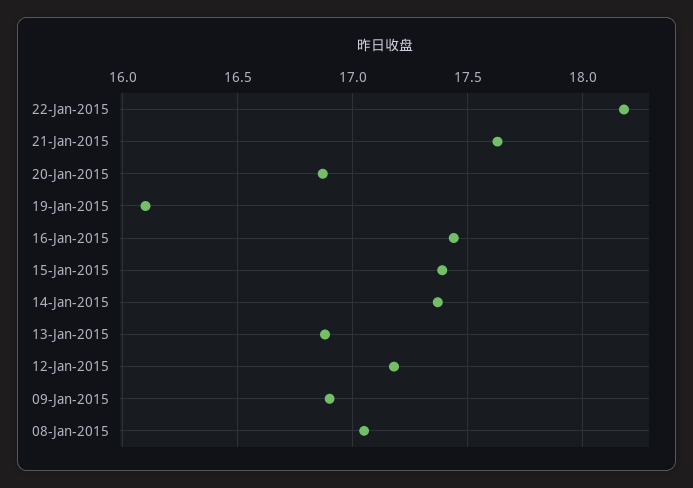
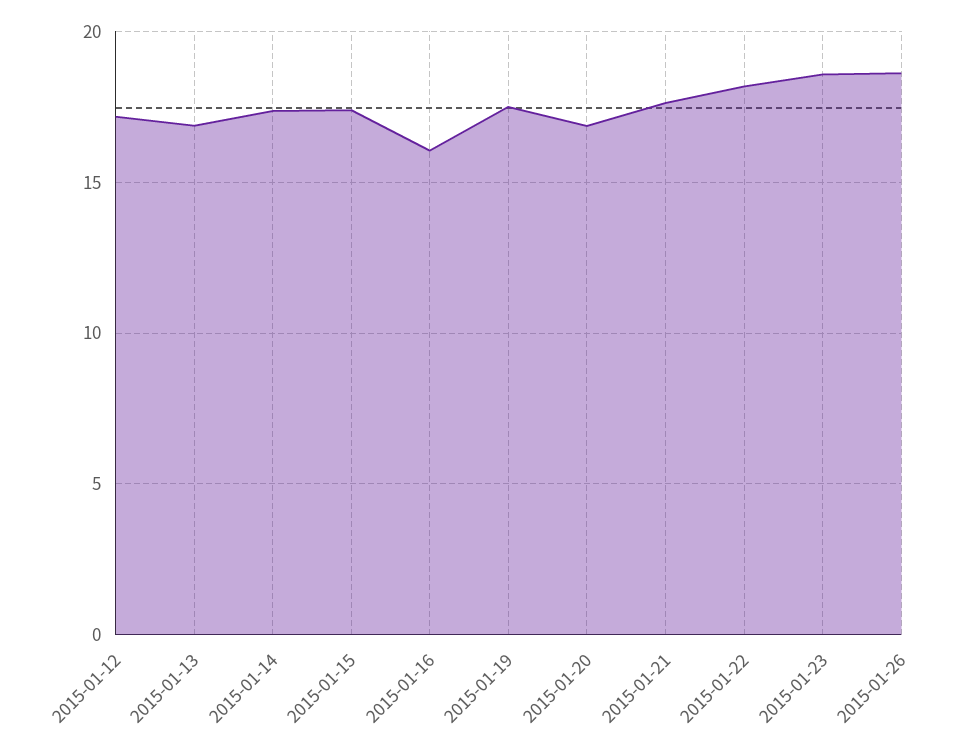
19-Jan-2015: 16.1 -> 17.5
16-Jan-2015: 17.45 -> 16
09-Jan-2015: 16.9 -> none
08-Jan-2015: 17.05 -> none
2015-01-23: none -> 18.5
2015-01-26: none -> 18.5

